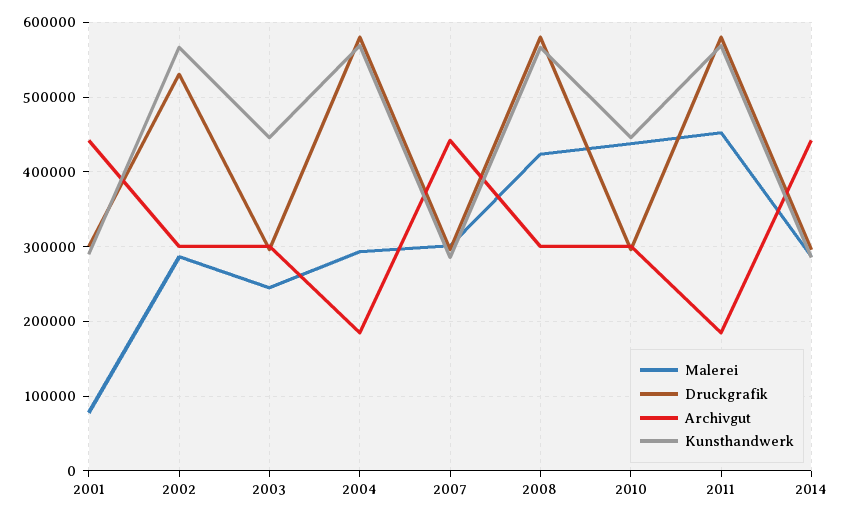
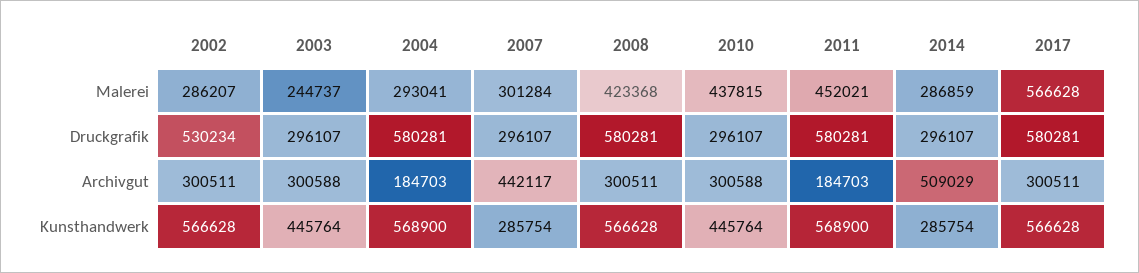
Malerei, 2001: 80000 -> none
Druckgrafik, 2001: 300000 -> none
Archivgut, 2001: 440000 -> none
Kunsthandwerk, 2001: 290000 -> none
Archivgut, 2014: 440000 -> 509029
Malerei, 2017: none -> 566628
Druckgrafik, 2017: none -> 580281
Archivgut, 2017: none -> 300511
Kunsthandwerk, 2017: none -> 566628

